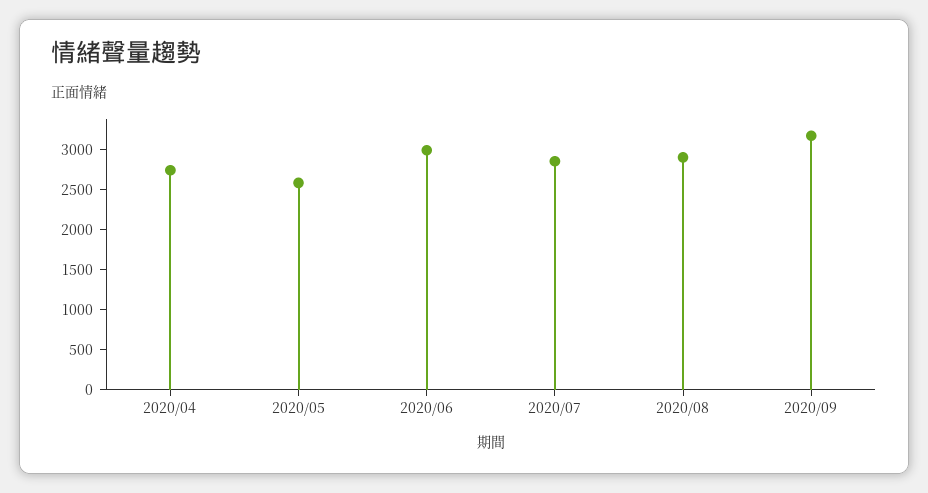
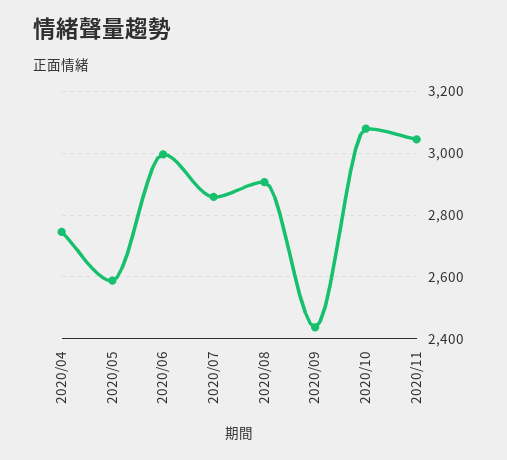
2020/09: 3250 -> 2440
2020/10: none -> 3080
2020/11: none -> 3040

